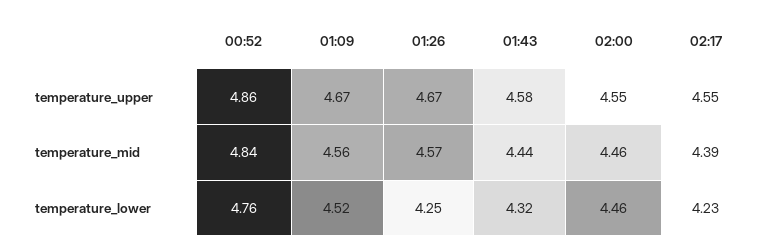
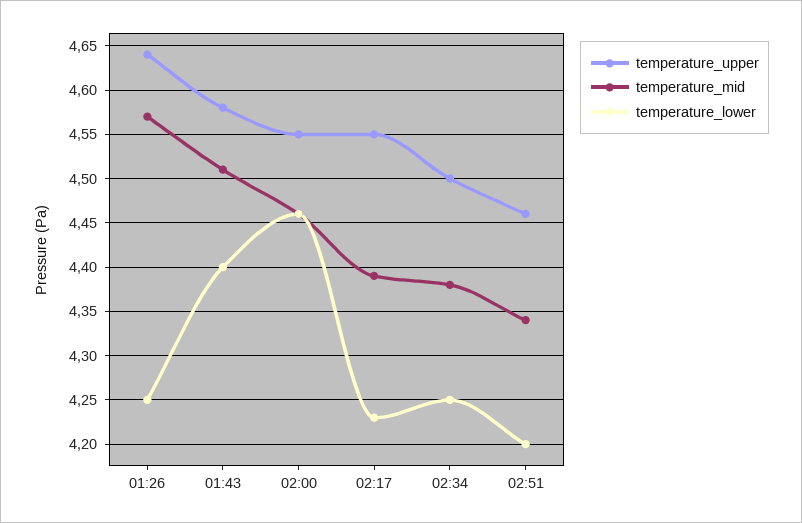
temperature_upper, 00:52: 4.86 -> none
temperature_upper, 01:09: 4.67 -> none
temperature_upper, 01:26: 4.67 -> 4.64
temperature_mid, 00:52: 4.84 -> none
temperature_mid, 01:09: 4.56 -> none
temperature_mid, 01:43: 4.44 -> 4.51
temperature_lower, 00:52: 4.76 -> none
temperature_lower, 01:09: 4.52 -> none
temperature_lower, 01:43: 4.32 -> 4.4
temperature_upper, 02:34: none -> 4.5
temperature_mid, 02:34: none -> 4.38
temperature_lower, 02:34: none -> 4.25
temperature_upper, 02:51: none -> 4.46
temperature_mid, 02:51: none -> 4.34
temperature_lower, 02:51: none -> 4.2

